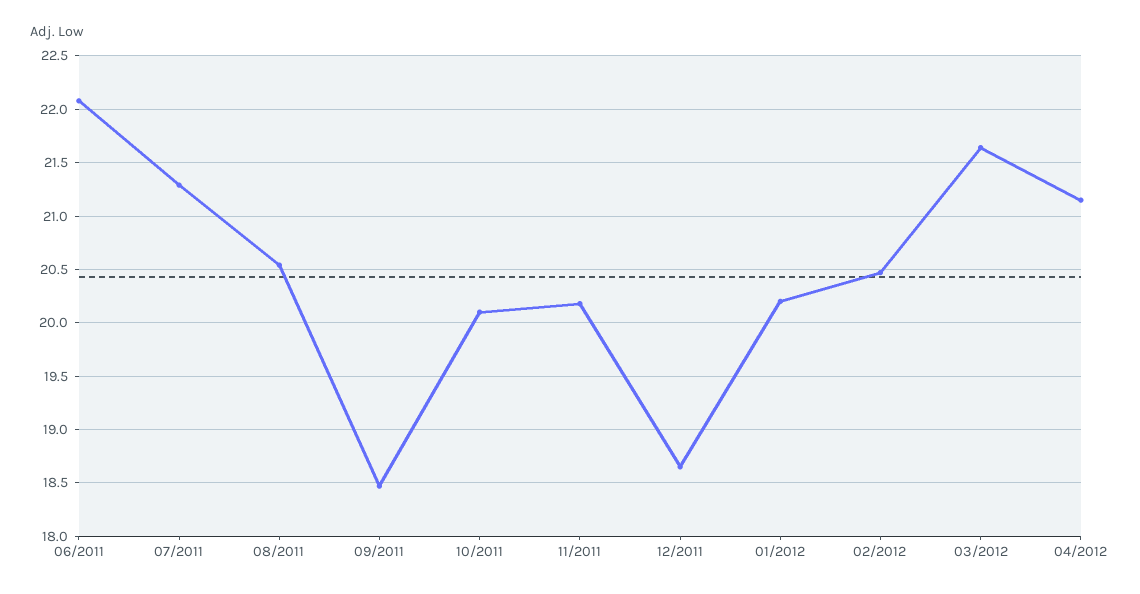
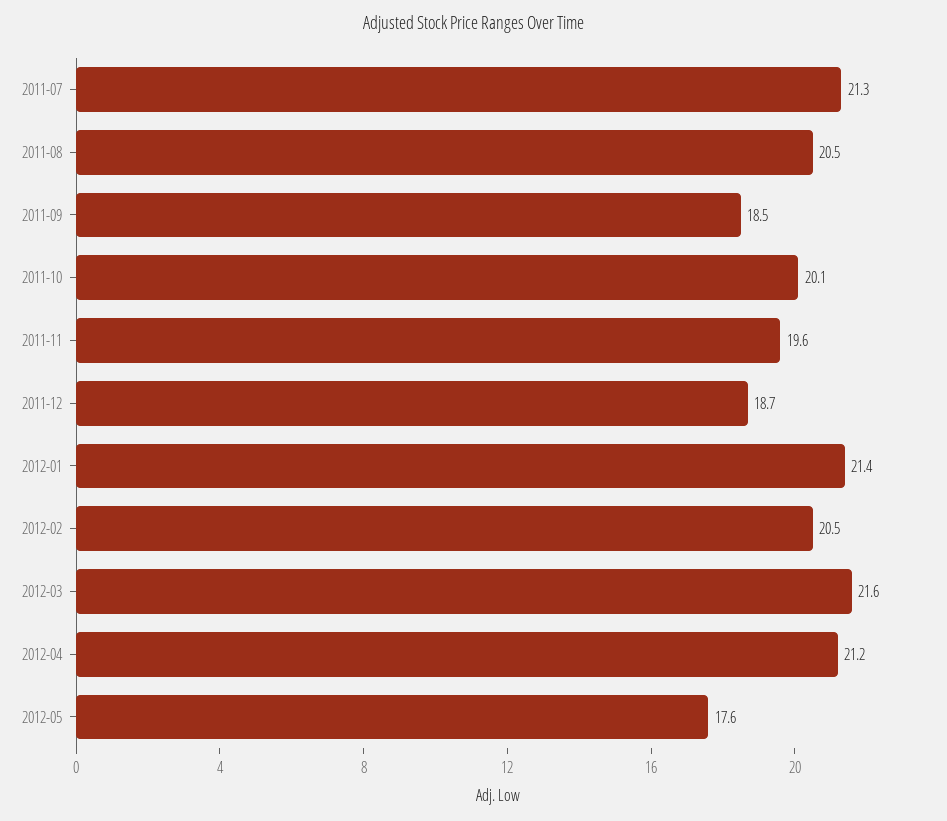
06/2011: 22.1 -> none
11/2011: 20.2 -> 19.6
01/2012: 20.2 -> 21.4
2012-05: none -> 17.6

